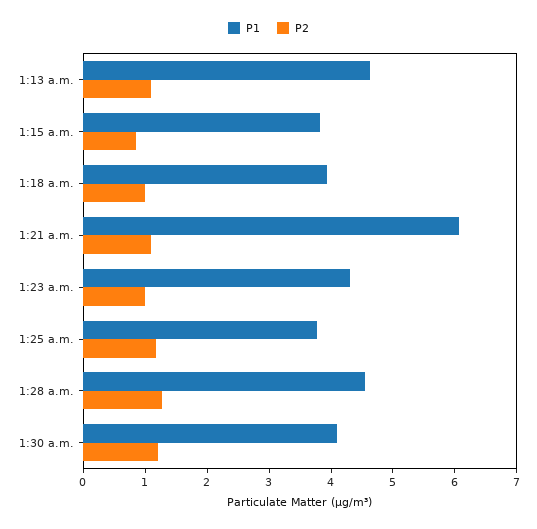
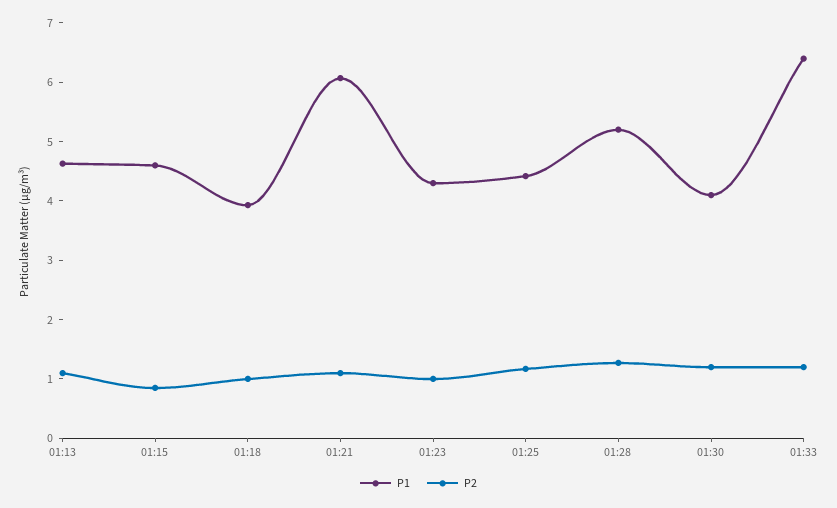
P1, 1:15 a.m.: 3.8 -> 4.6
P1, 1:25 a.m.: 3.8 -> 4.4
P1, 1:28 a.m.: 4.6 -> 5.2
P1, 01:33: none -> 6.4
P2, 01:33: none -> 1.2

